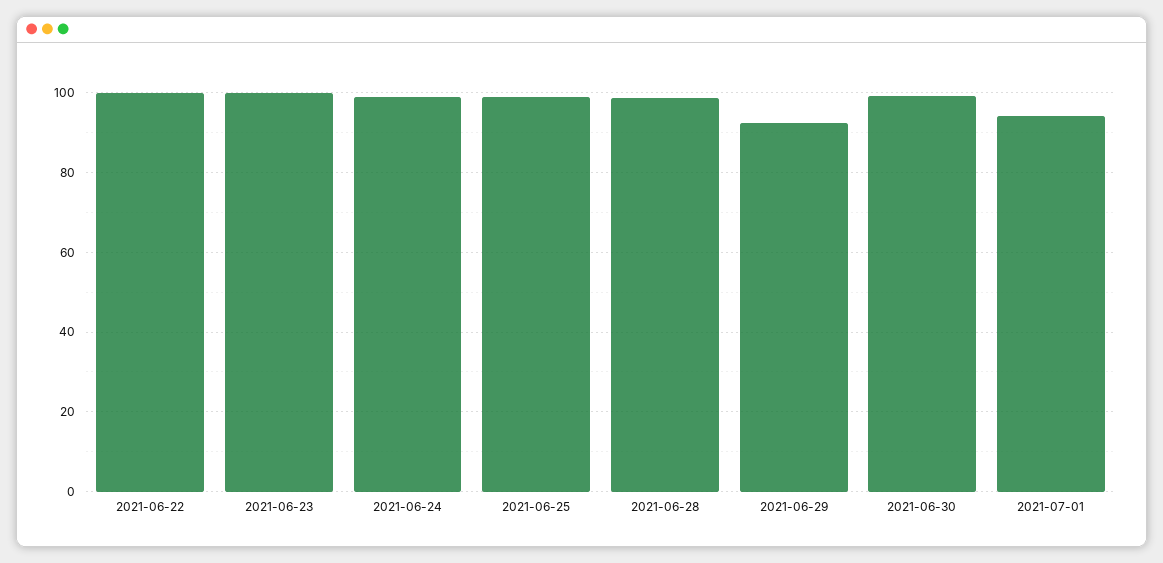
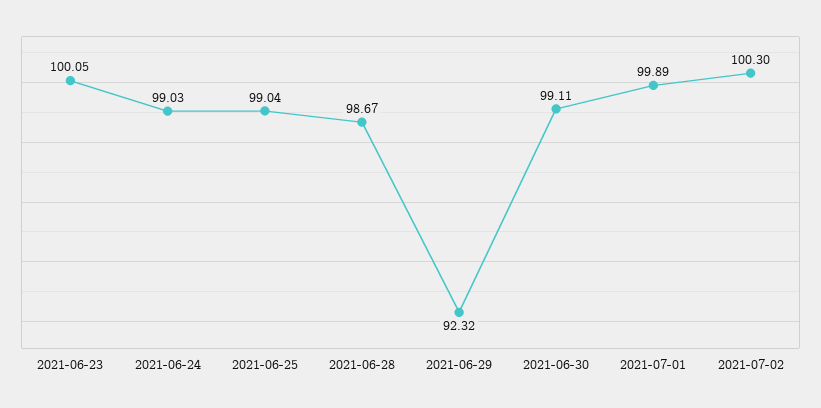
2021-06-22: 100 -> none
2021-07-01: 94 -> 99.89
2021-07-02: none -> 100.3

